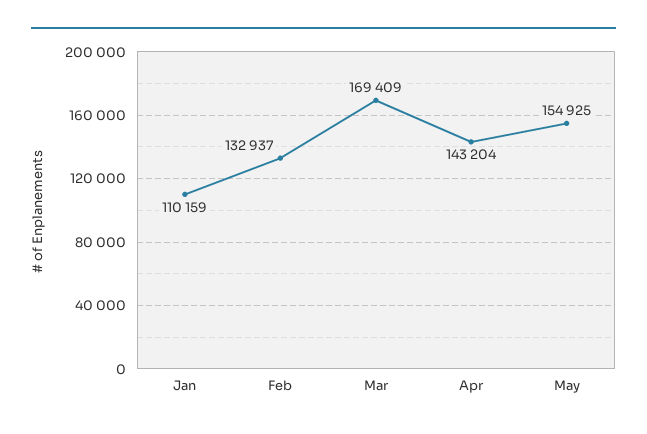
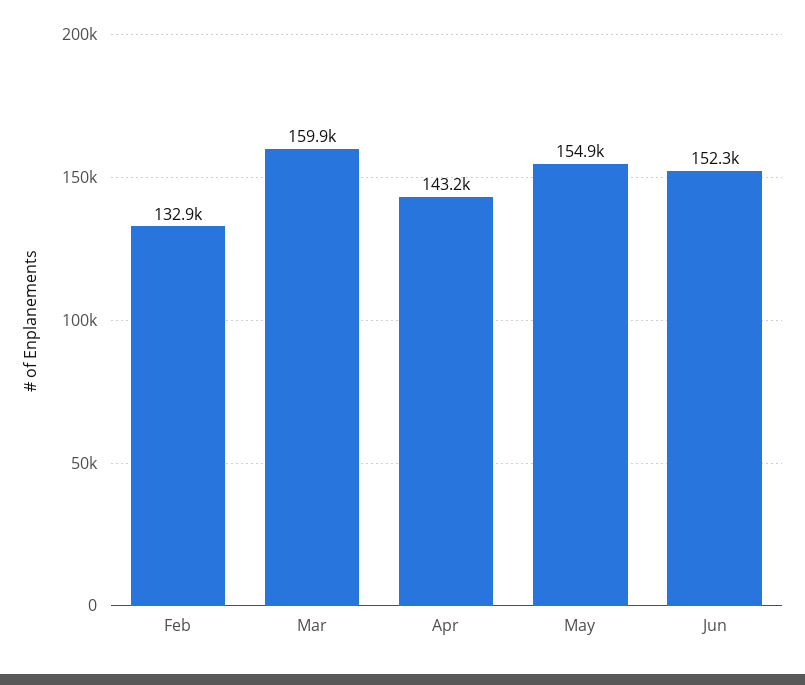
Jan: 110159 -> none
Mar: 169409 -> 159900
Jun: none -> 152300

